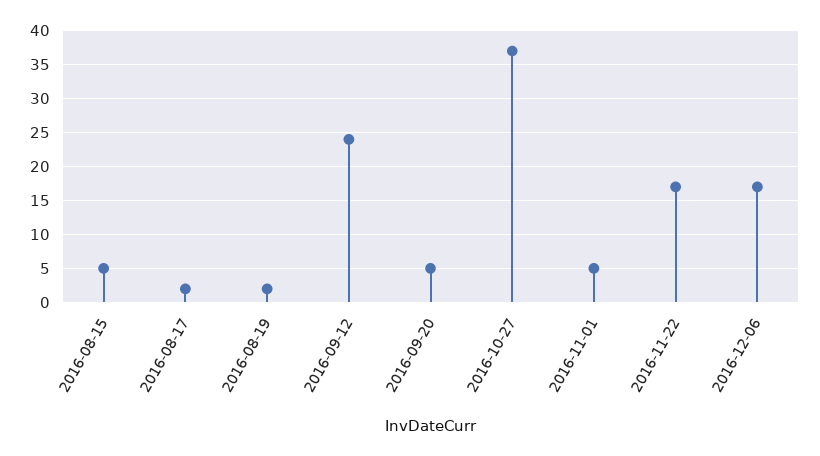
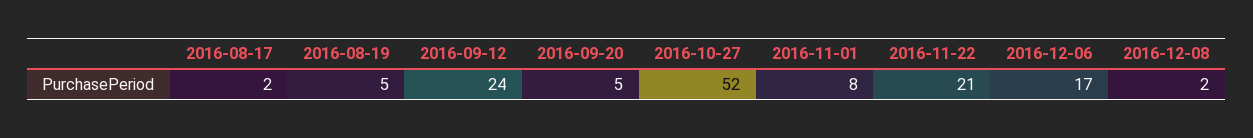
2016-08-15: 5 -> none
2016-08-19: 2 -> 5
2016-10-27: 37 -> 52
2016-11-01: 5 -> 8
2016-11-22: 17 -> 21
2016-12-08: none -> 2

